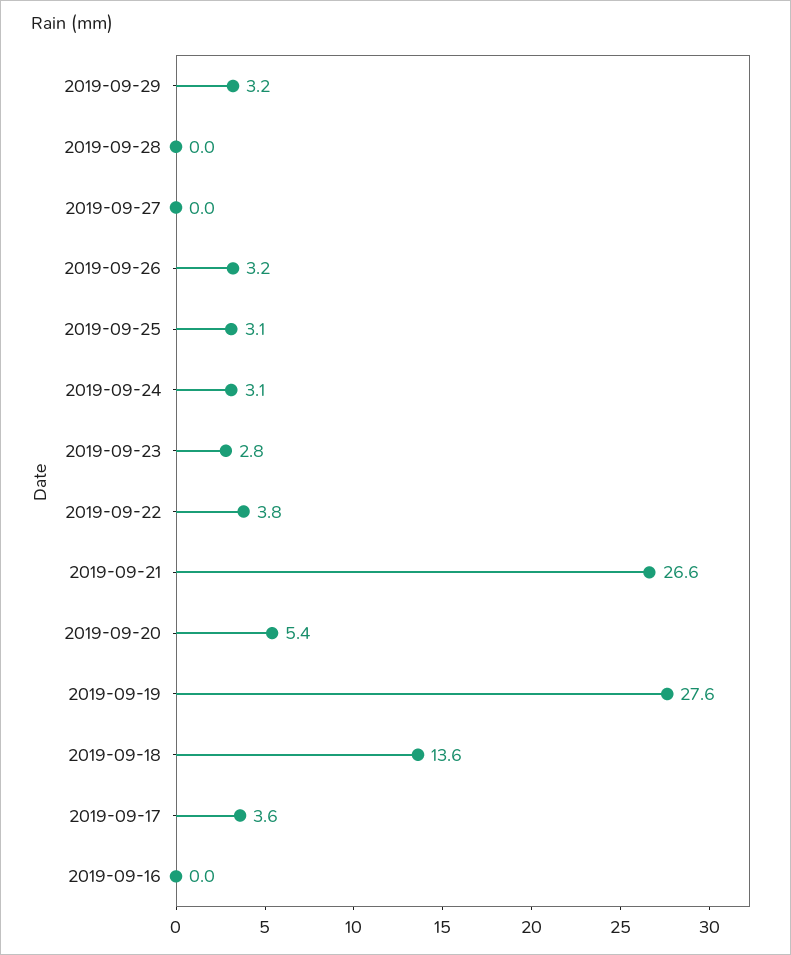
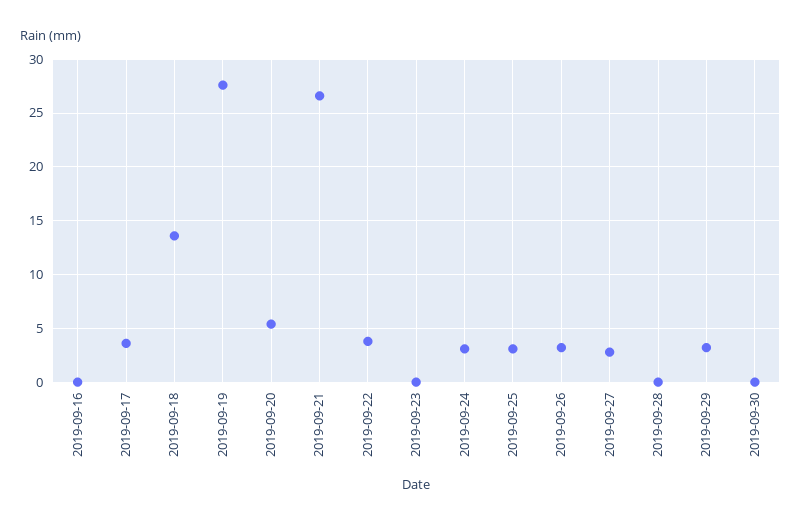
2019-09-27: 0 -> 3
2019-09-23: 2.8 -> 0
2019-09-30: none -> 0

